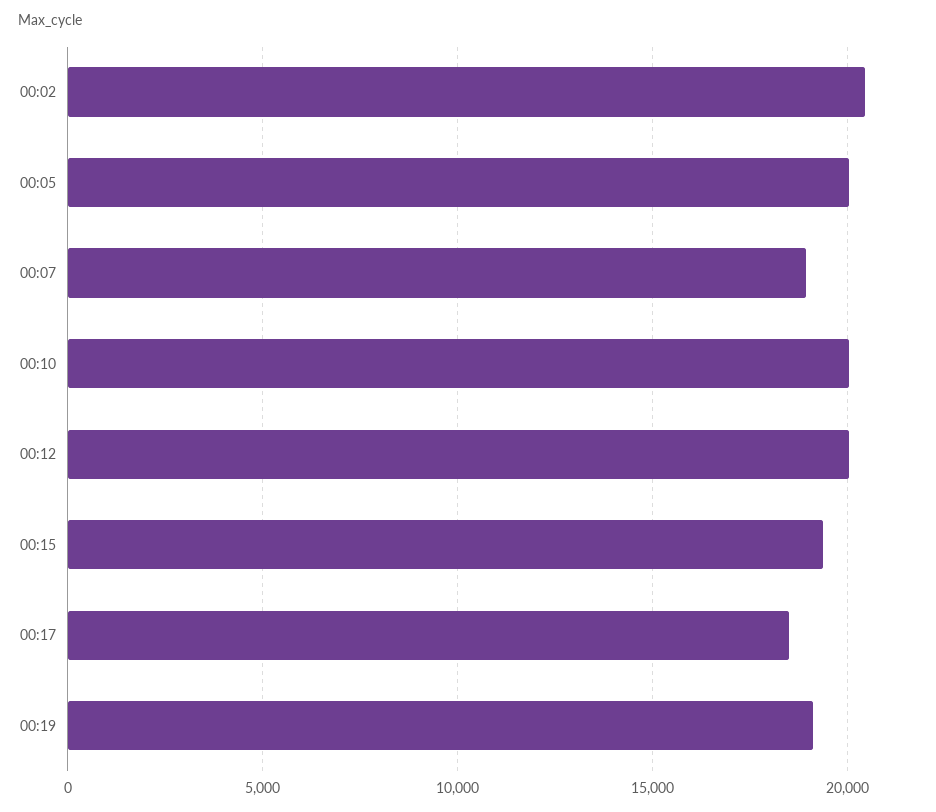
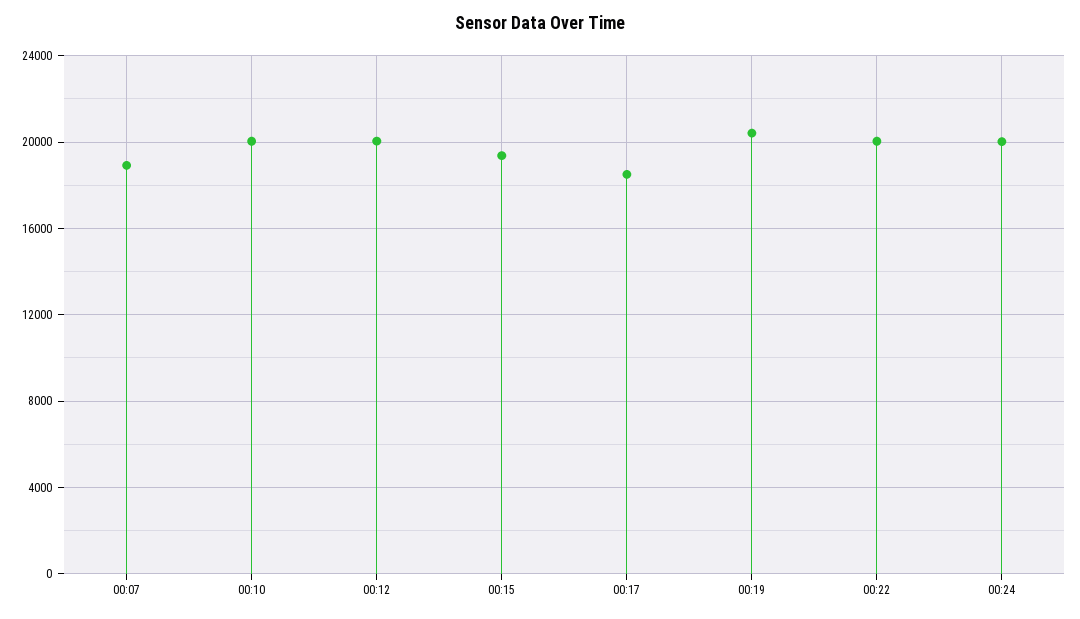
00:02: 20500 -> none
00:05: 20000 -> none
00:19: 19000 -> 20500
00:22: none -> 20000
00:24: none -> 20000

